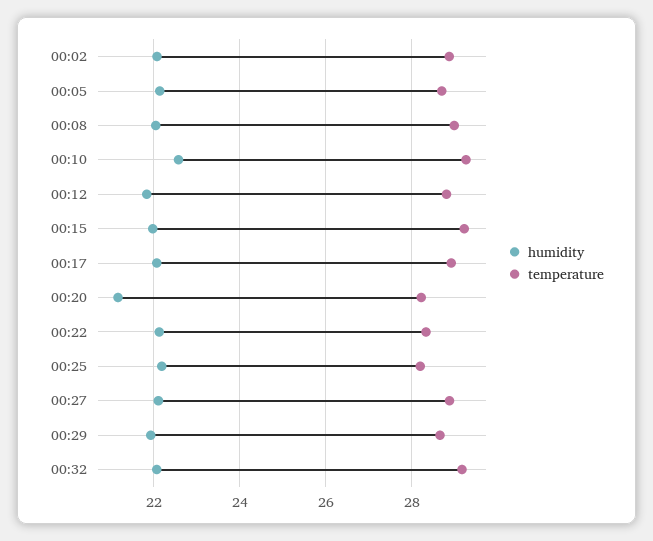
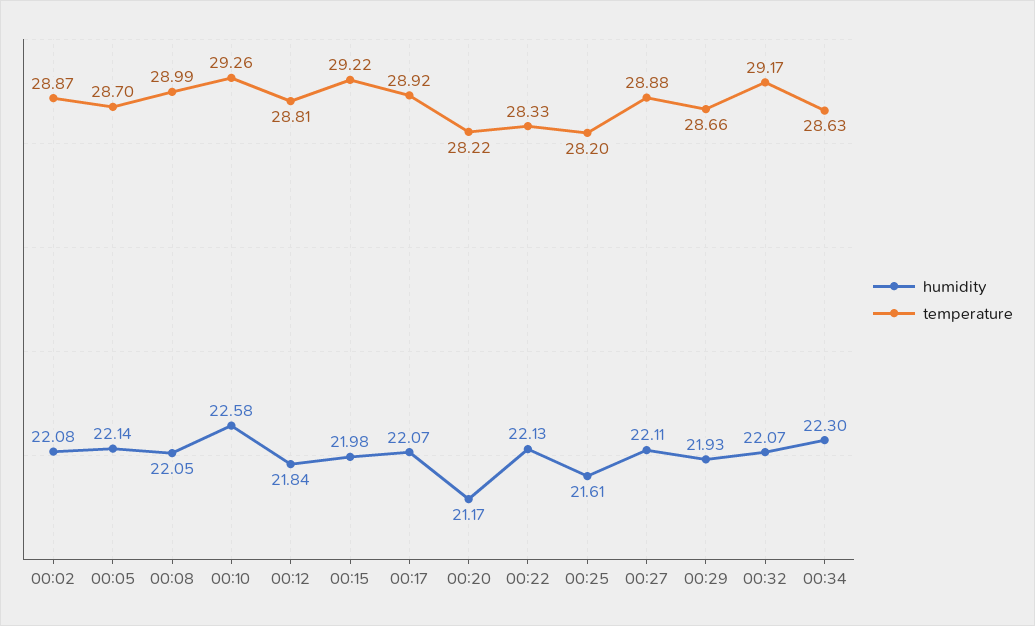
humidity, 00:25: 22.2 -> 21.61
humidity, 00:34: none -> 22.3
temperature, 00:34: none -> 28.63

